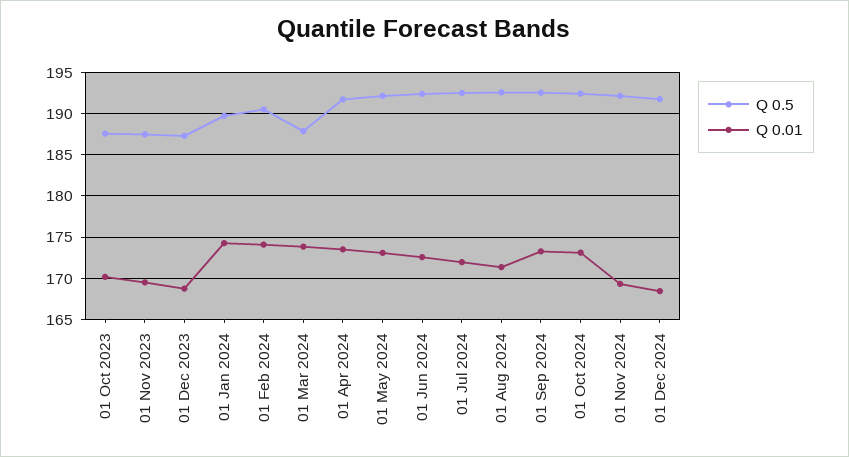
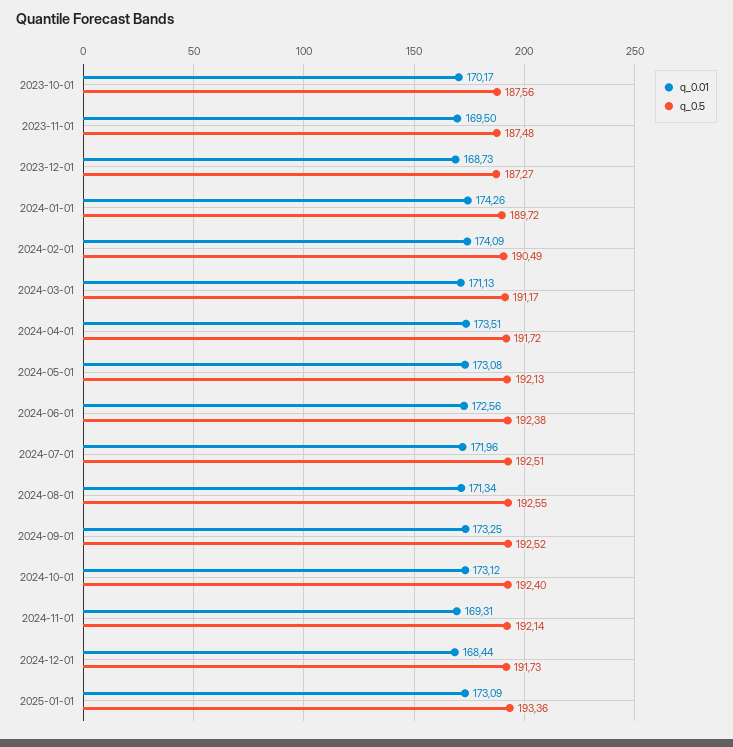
Q 0.5, 01 Mar 2024: 188 -> 191.17
Q 0.01, 01 Mar 2024: 174 -> 171.13
Q 0.01, 2025-01-01: none -> 173.09
Q 0.5, 2025-01-01: none -> 193.36

